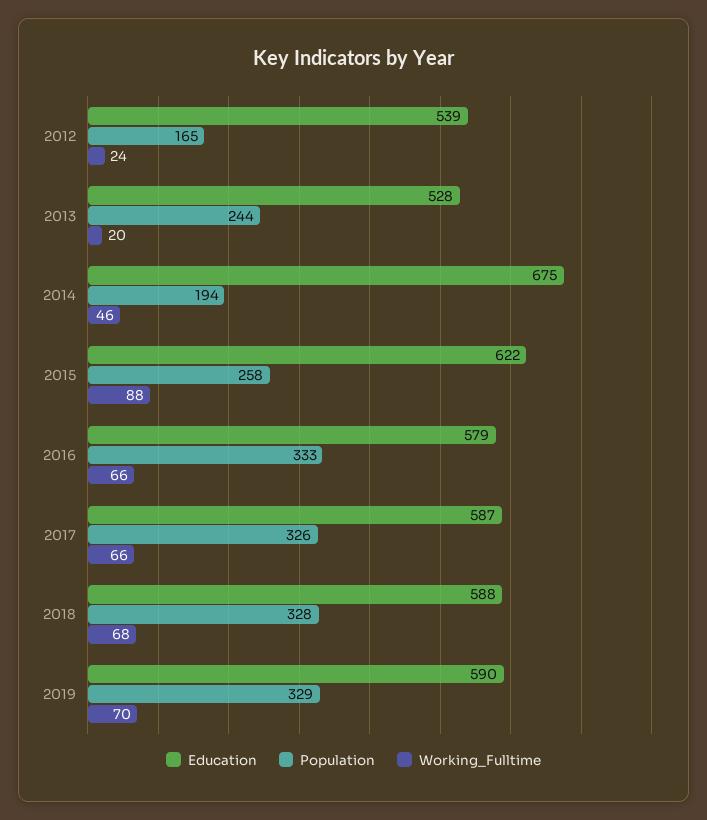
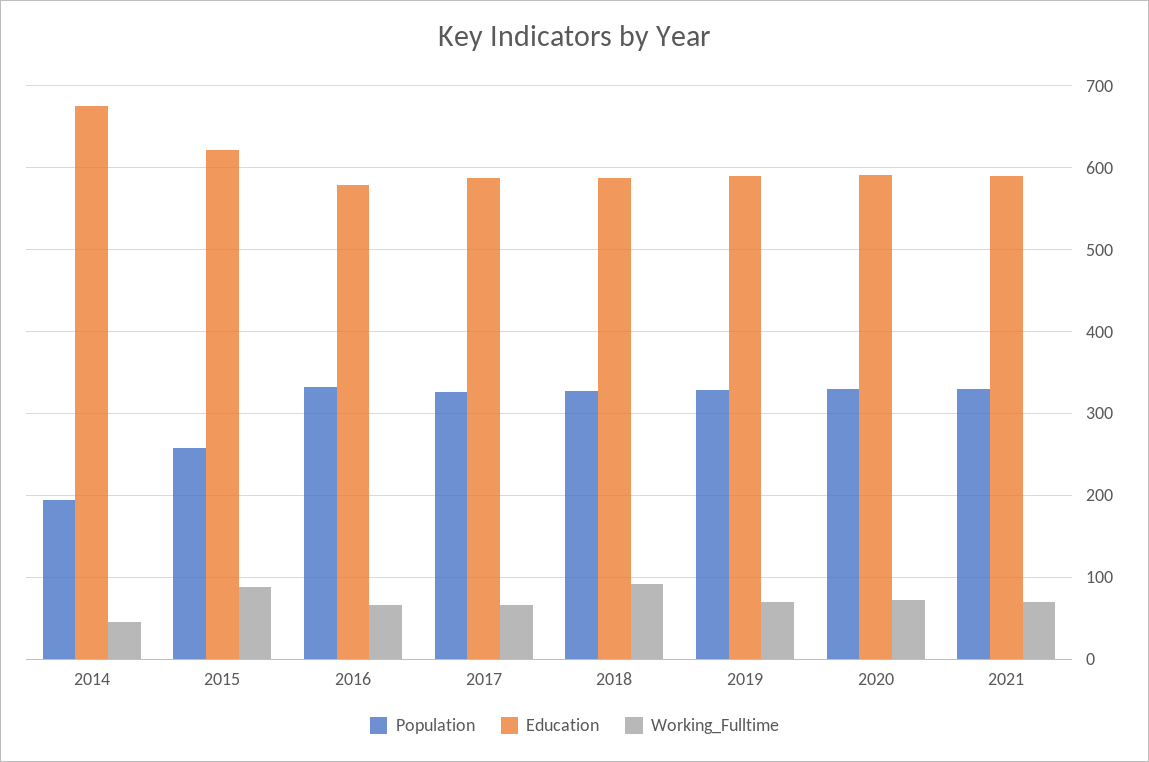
Education, 2012: 539 -> none
Population, 2012: 165 -> none
Working_Fulltime, 2012: 24 -> none
Education, 2013: 528 -> none
Population, 2013: 244 -> none
Working_Fulltime, 2013: 20 -> none
Working_Fulltime, 2018: 68 -> 90
Population, 2020: none -> 330
Education, 2020: none -> 590
Working_Fulltime, 2020: none -> 70
Population, 2021: none -> 330
Education, 2021: none -> 590
Working_Fulltime, 2021: none -> 70

